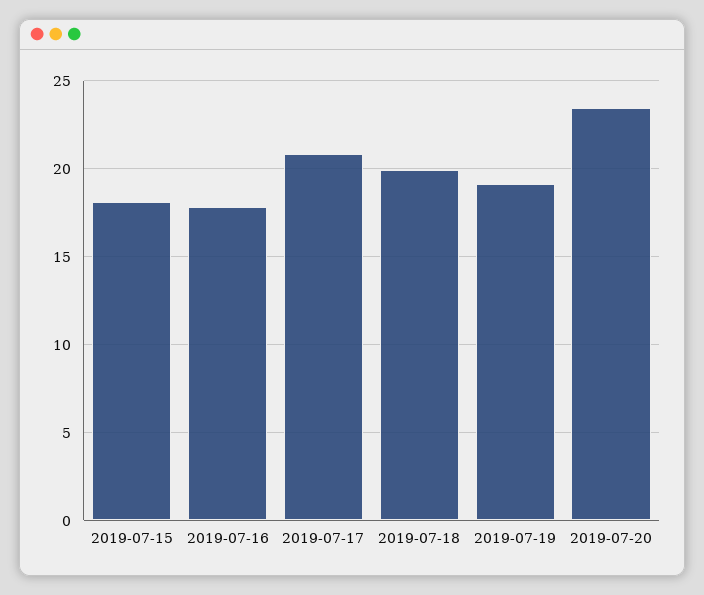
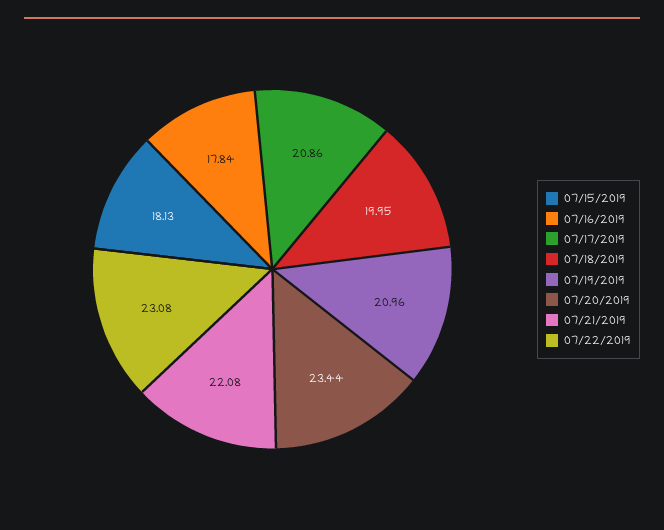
2019-07-19: 19 -> 20.96
07/21/2019: none -> 22.08
07/22/2019: none -> 23.08

